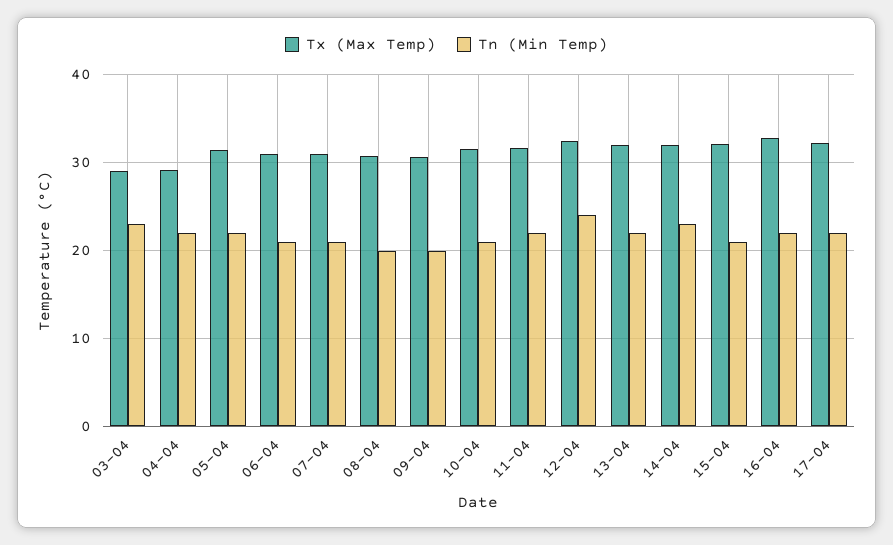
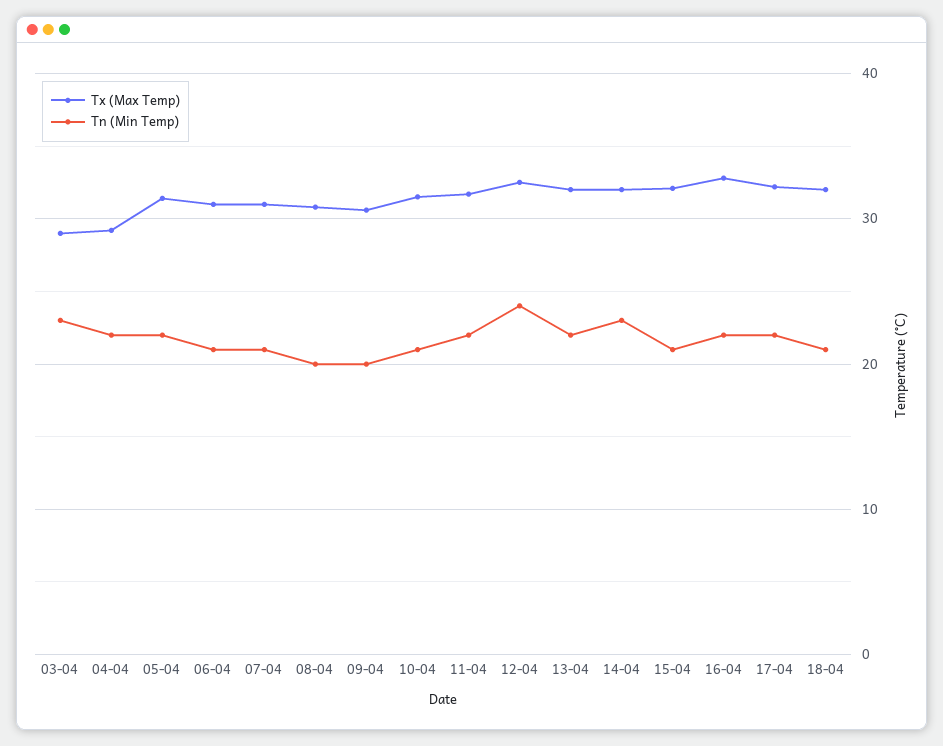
Tx (Max Temp), 18-04: none -> 32
Tn (Min Temp), 18-04: none -> 21

